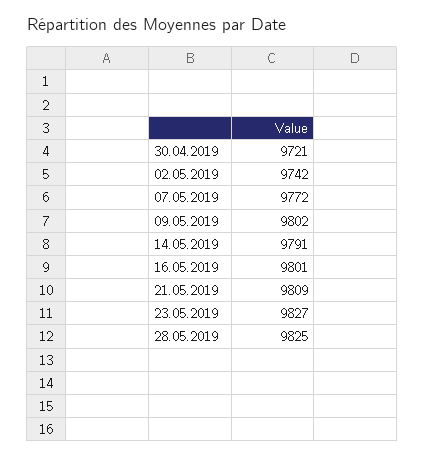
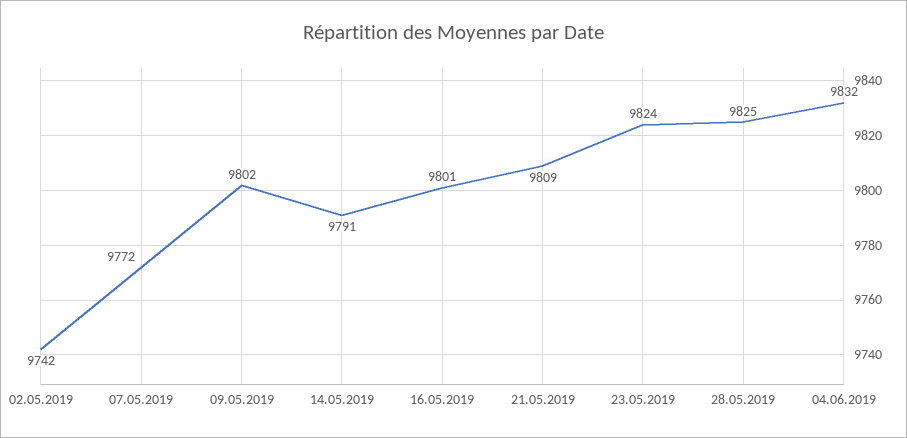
30.04.2019: 9721 -> none
23.05.2019: 9827 -> 9824
04.06.2019: none -> 9832

